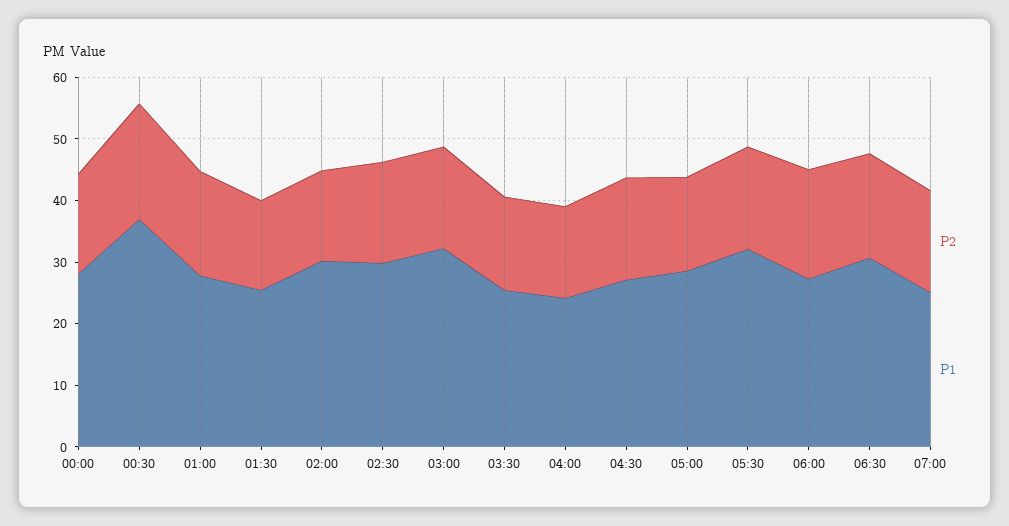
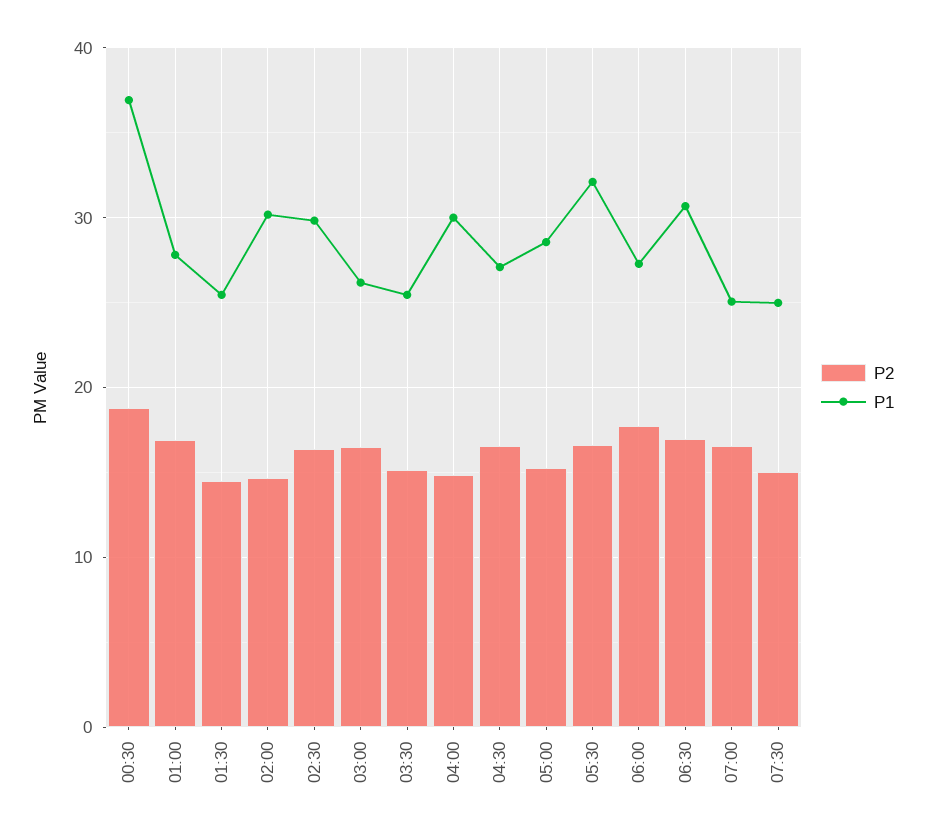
P2, 00:00: 16 -> none
P1, 00:00: 28 -> none
P1, 03:00: 32 -> 26
P1, 04:00: 24 -> 30
P2, 07:30: none -> 15
P1, 07:30: none -> 25

